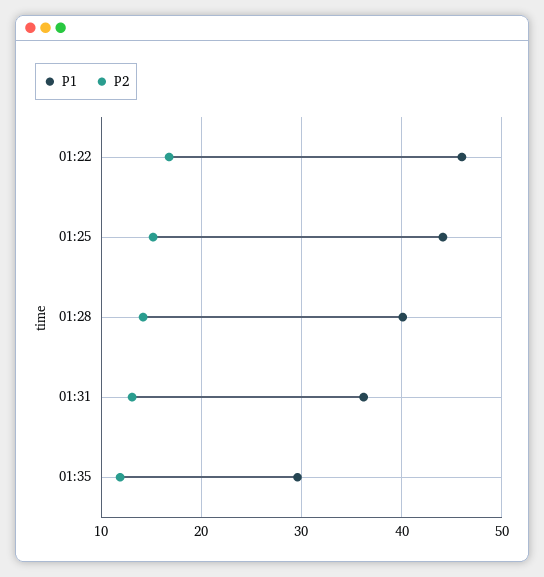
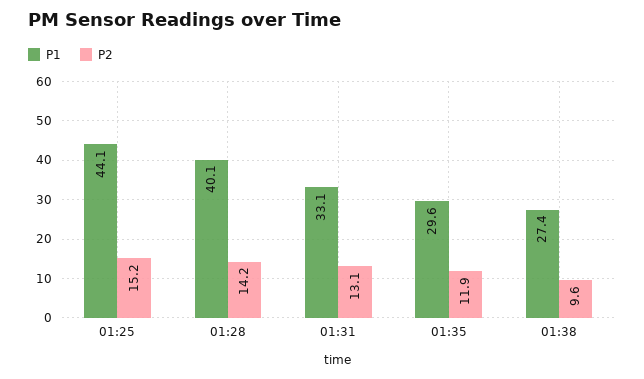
P1, 01:22: 46 -> none
P2, 01:22: 17 -> none
P1, 01:31: 36 -> 33.1
P1, 01:38: none -> 27.4
P2, 01:38: none -> 9.6

